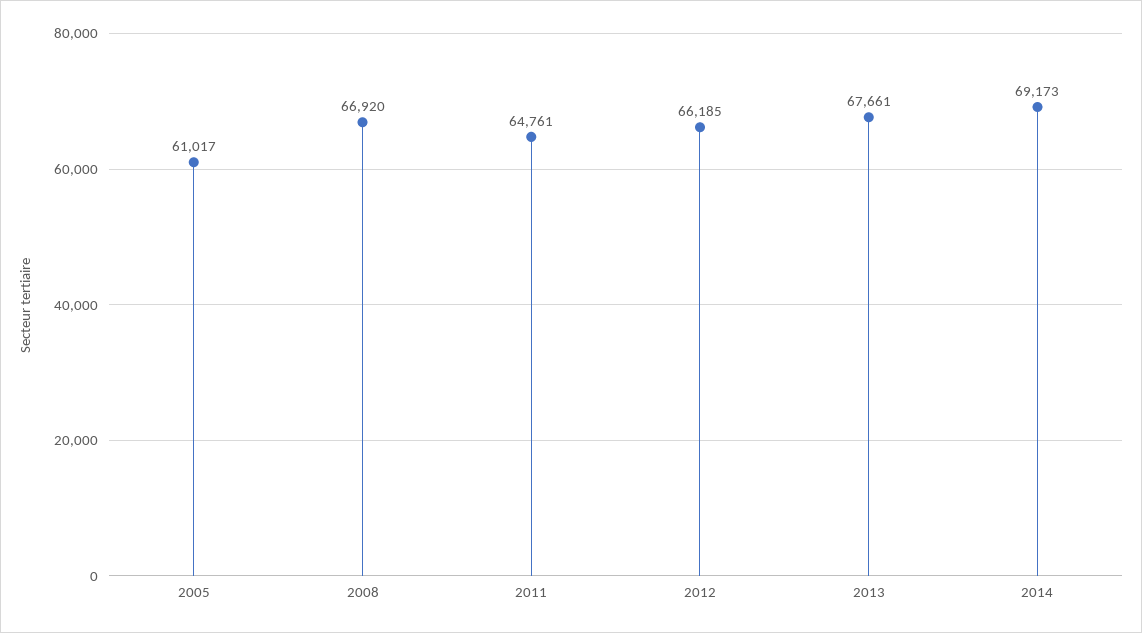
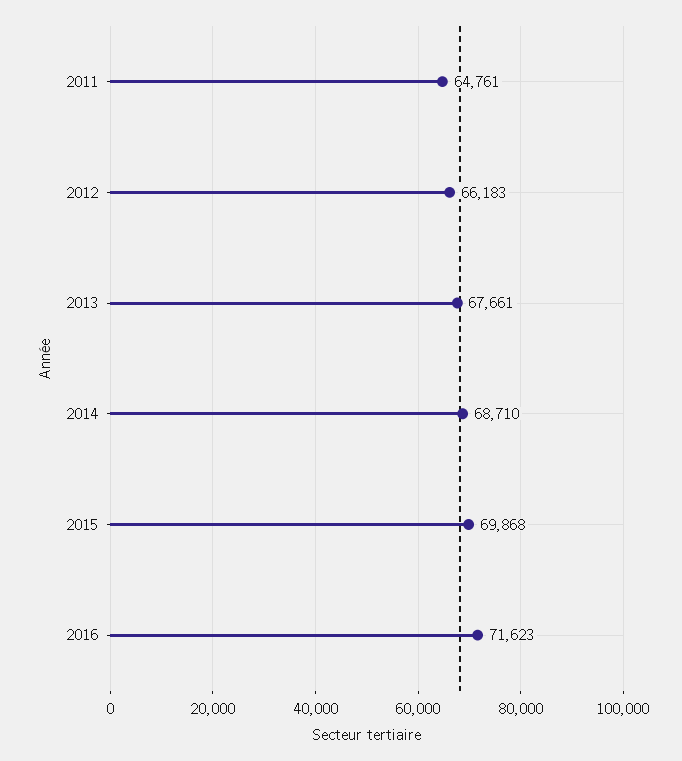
2005: 61017 -> none
2008: 66920 -> none
2012: 66185 -> 66183
2014: 69173 -> 68710
2015: none -> 69868
2016: none -> 71623

